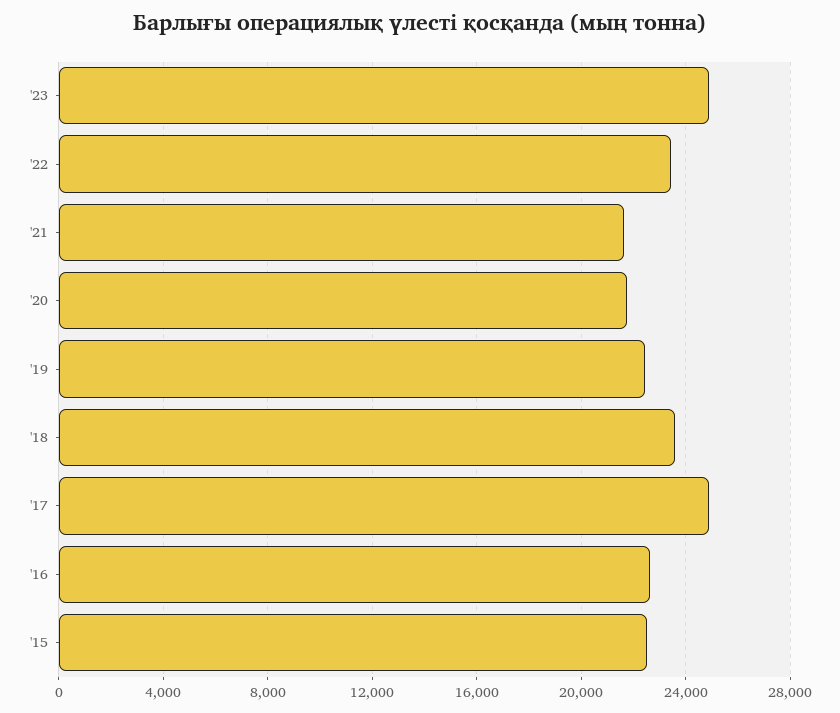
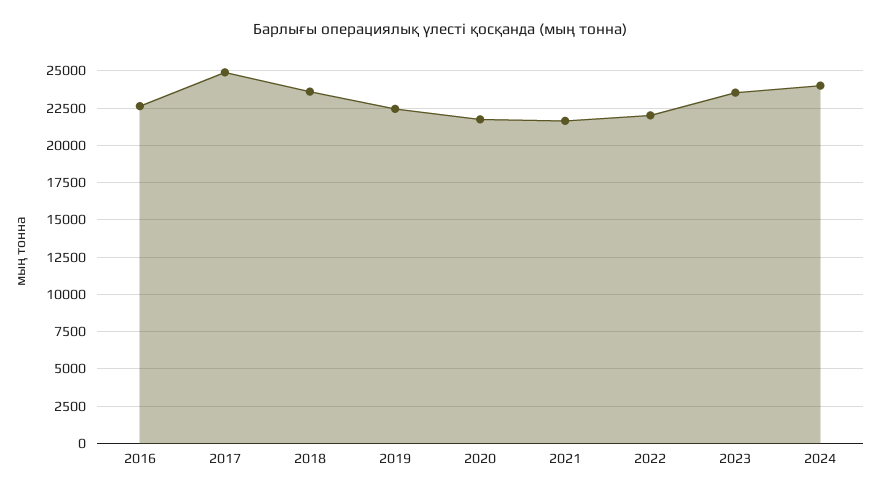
'23: 25000 -> 23500
'22: 23500 -> 22000
'15: 22500 -> none
2024: none -> 24000

